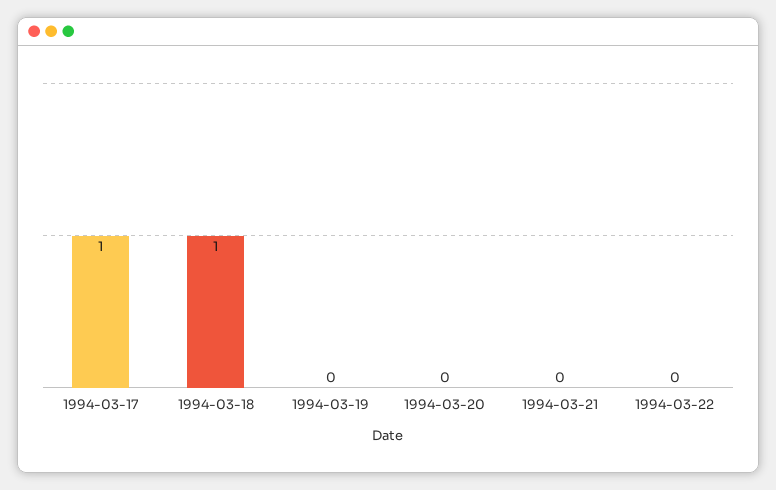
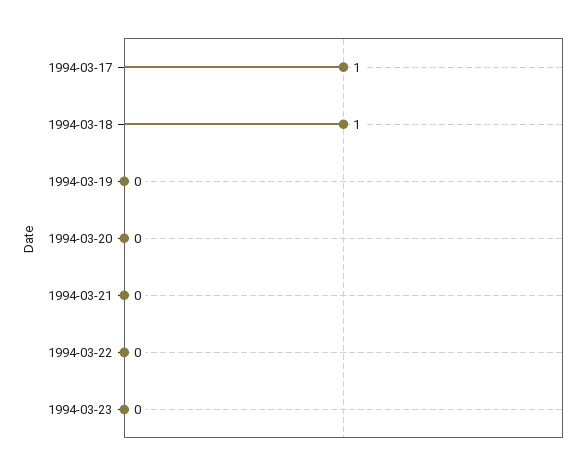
1994-03-23: none -> 0

